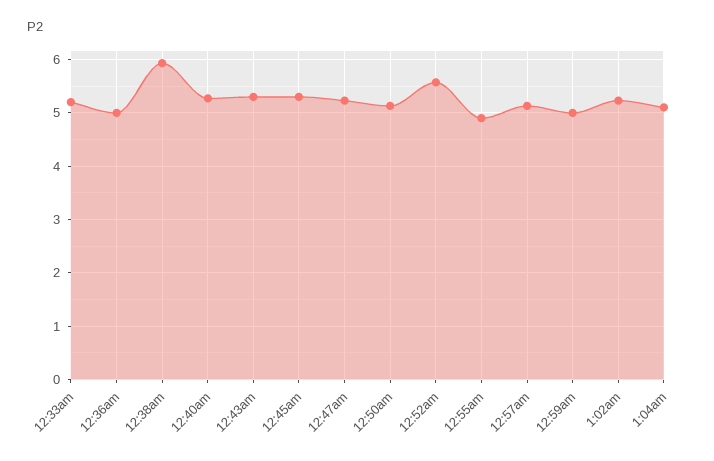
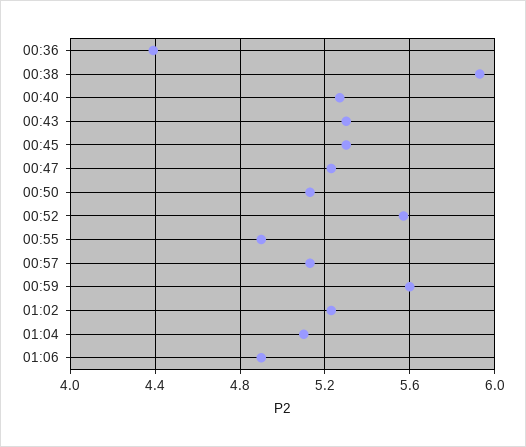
12:33am: 5.2 -> none
12:36am: 5 -> 4.4
12:59am: 5 -> 5.6
01:06: none -> 4.9

